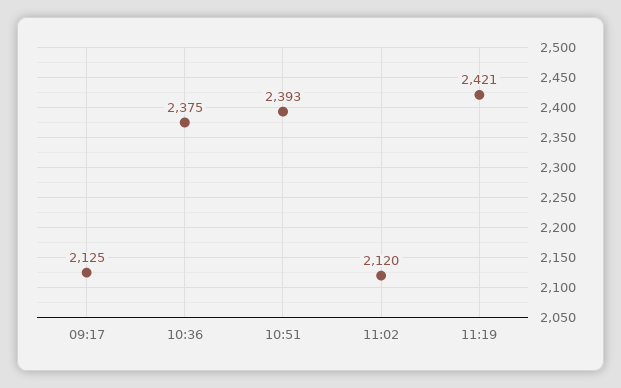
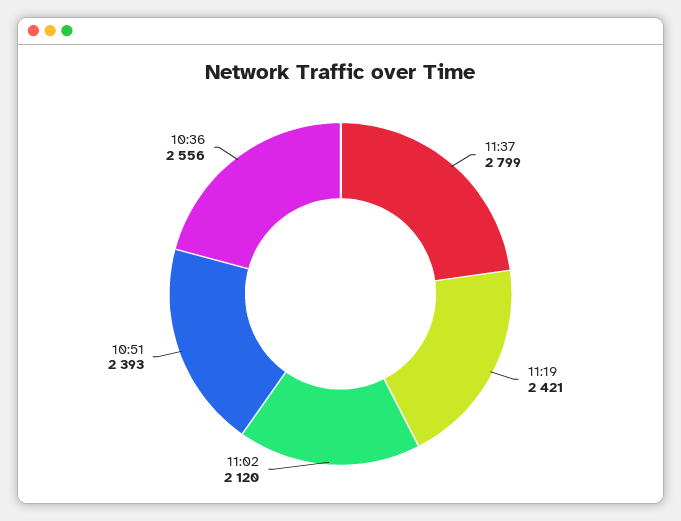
09:17: 2125 -> none
10:36: 2375 -> 2556
11:37: none -> 2799

